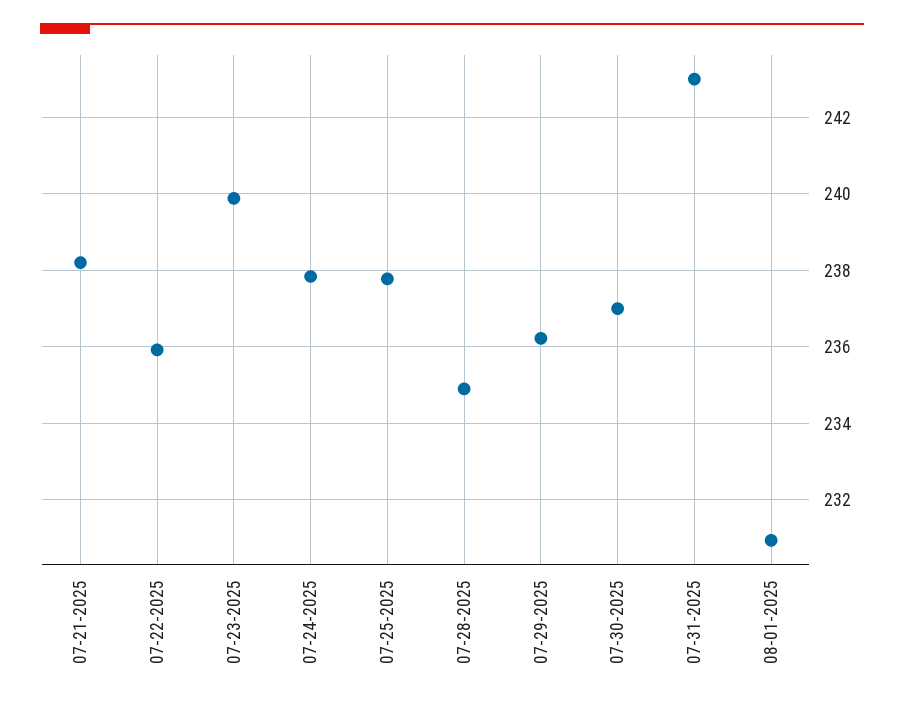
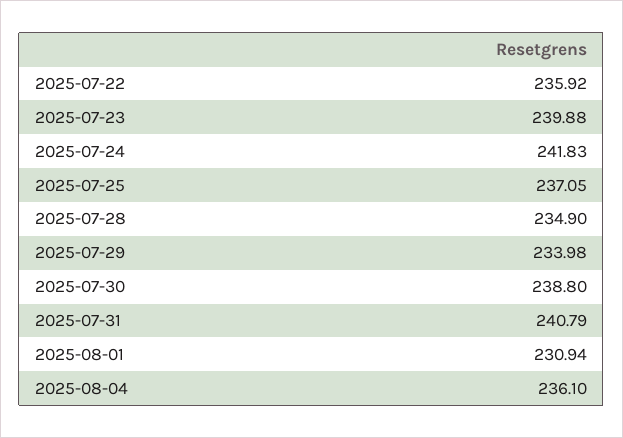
07-21-2025: 238.2 -> none
07-24-2025: 237.8 -> 241.83
07-25-2025: 237.8 -> 237.05
07-29-2025: 236.2 -> 233.98
07-30-2025: 237 -> 238.8
07-31-2025: 243 -> 240.79
2025-08-04: none -> 236.1

